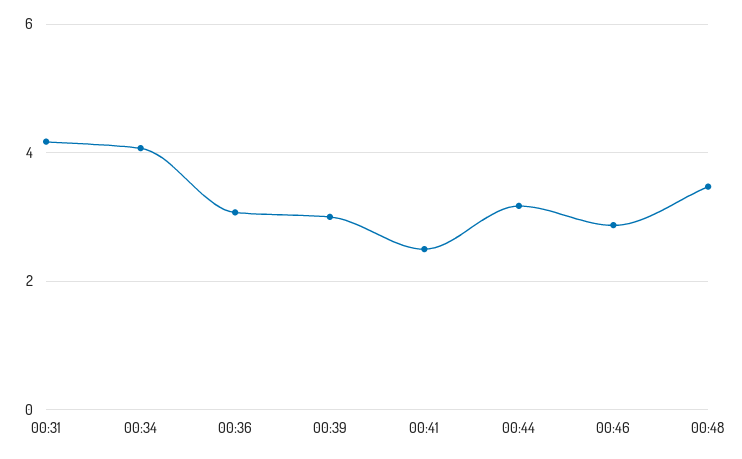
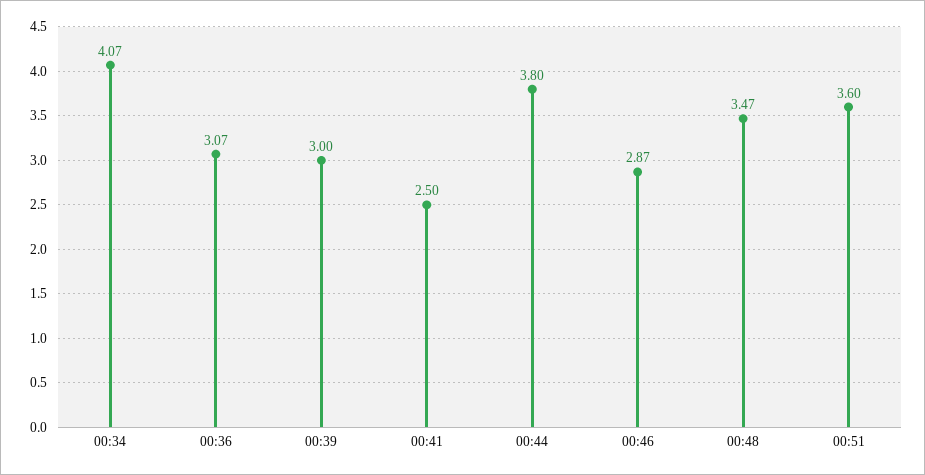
00:31: 4.2 -> none
00:44: 3.2 -> 3.8
00:51: none -> 3.6

